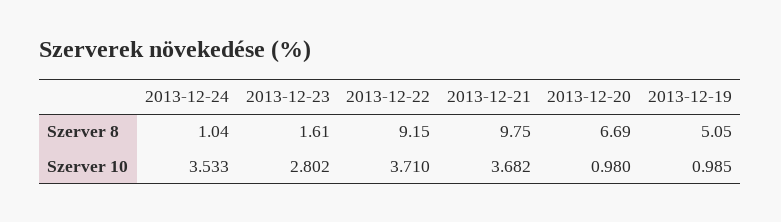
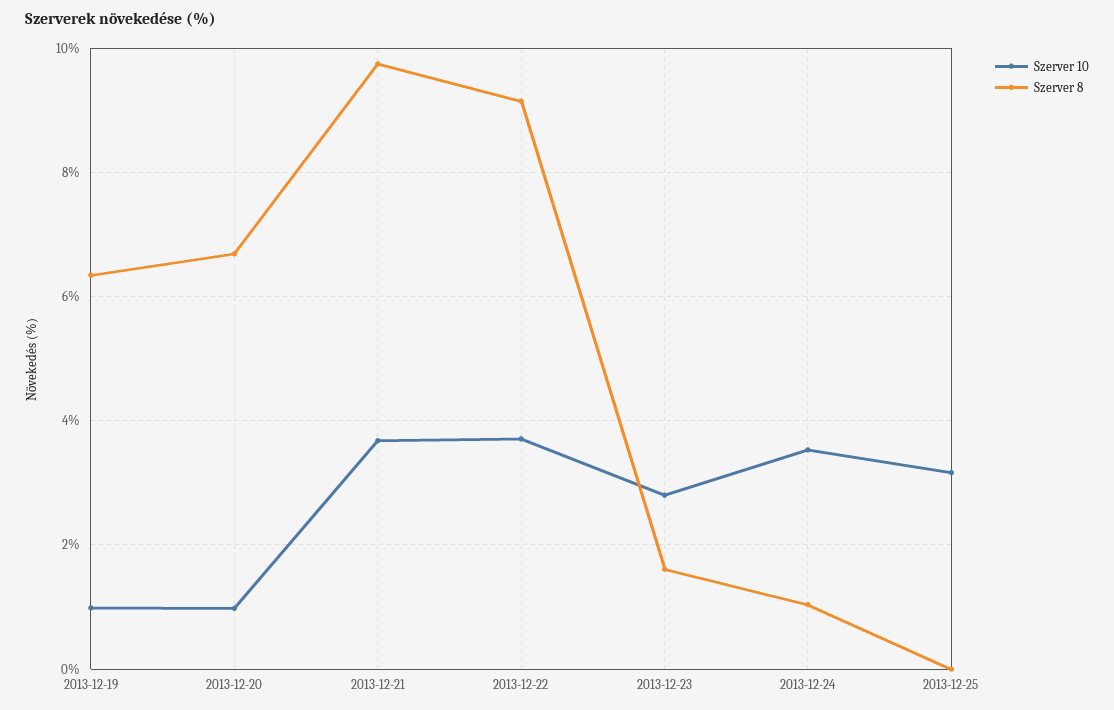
Szerver 8, 2013-12-19: 5.05 -> 6.4
Szerver 10, 2013-12-25: none -> 3.2
Szerver 8, 2013-12-25: none -> 0

